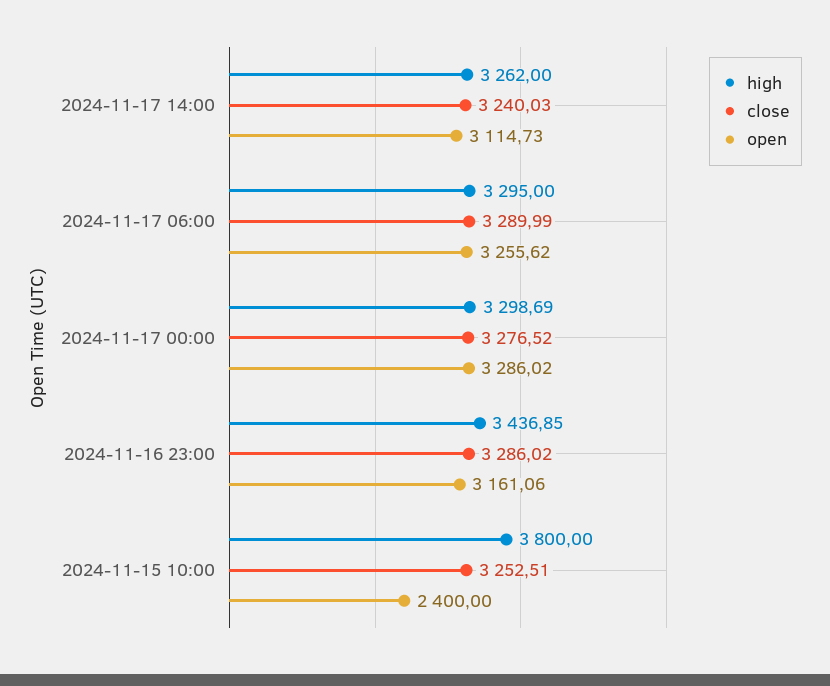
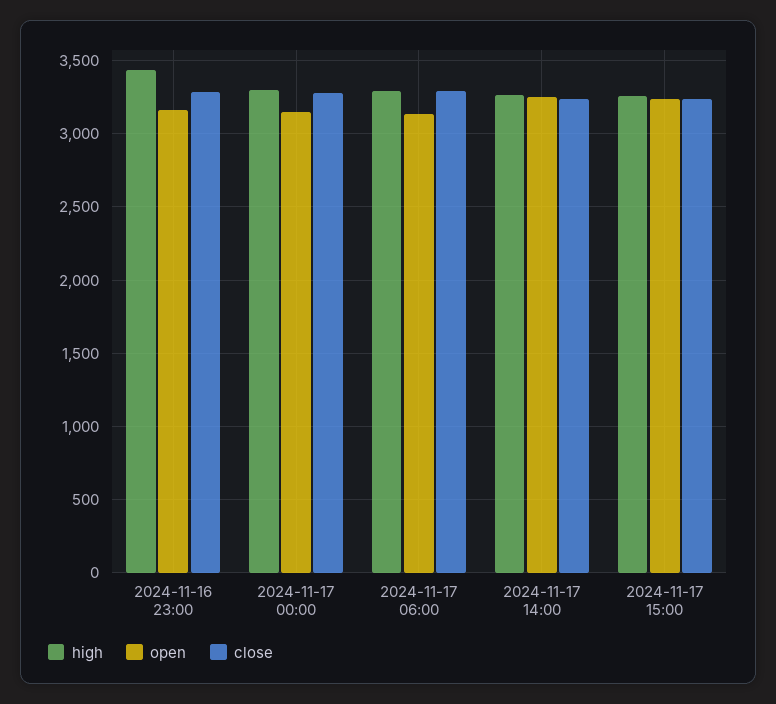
open, 2024-11-17 14:00: 3114.73 -> 3250
open, 2024-11-17 06:00: 3255.62 -> 3150
open, 2024-11-17 00:00: 3286.02 -> 3150
high, 2024-11-15 10:00: 3800 -> none
close, 2024-11-15 10:00: 3252.51 -> none
open, 2024-11-15 10:00: 2400 -> none
high, 2024-11-17 15:00: none -> 3250
open, 2024-11-17 15:00: none -> 3250
close, 2024-11-17 15:00: none -> 3250

